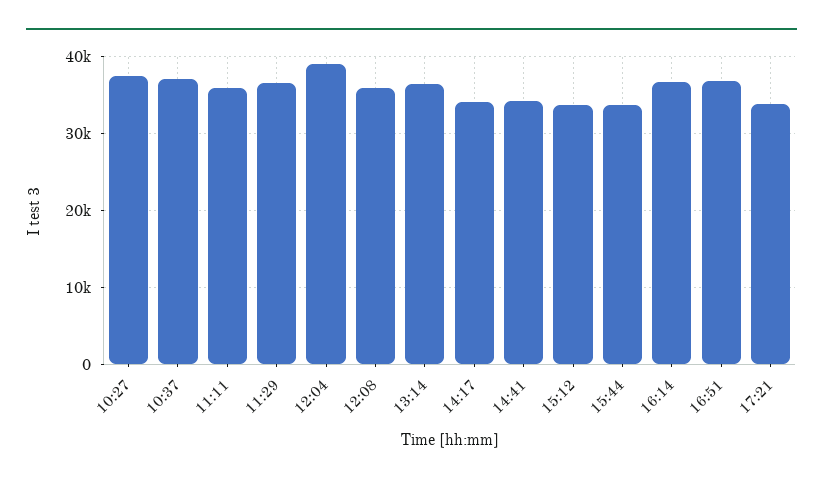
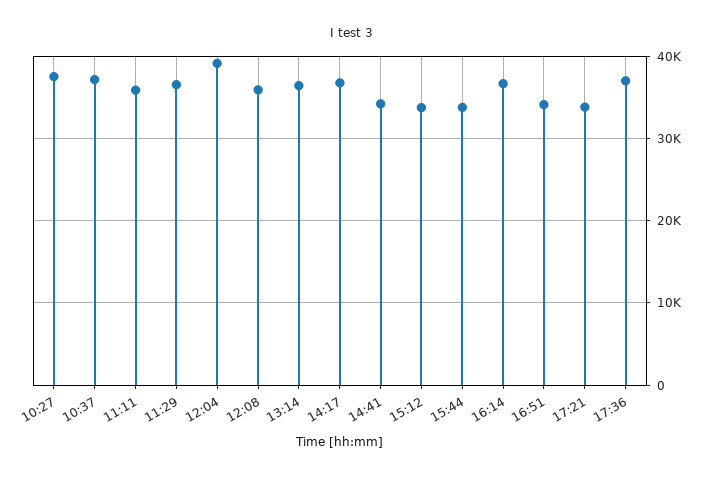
14:17: 34000 -> 37000
16:51: 37000 -> 34000
17:36: none -> 37000

